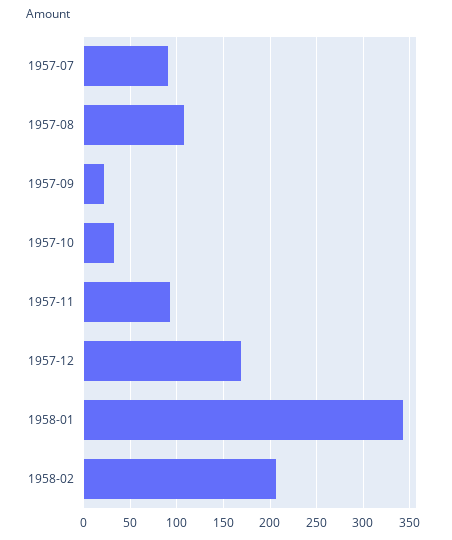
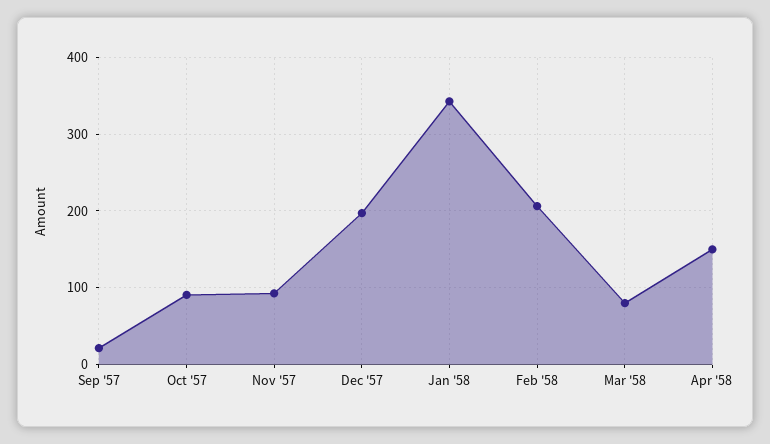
1957-07: 90 -> none
1957-08: 110 -> none
1957-10: 30 -> 90
1957-12: 170 -> 200
Mar '58: none -> 80
Apr '58: none -> 150

